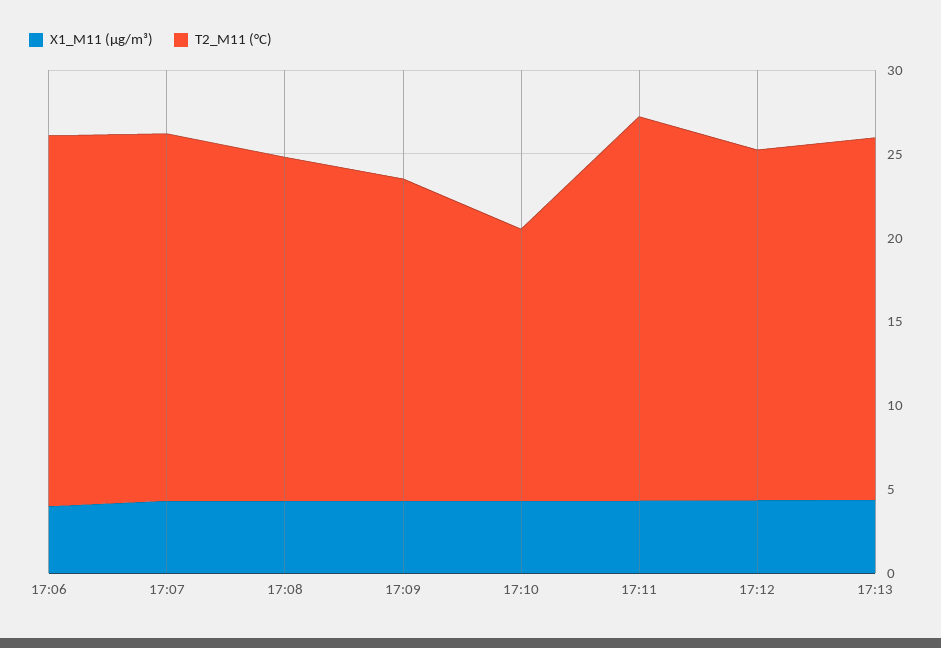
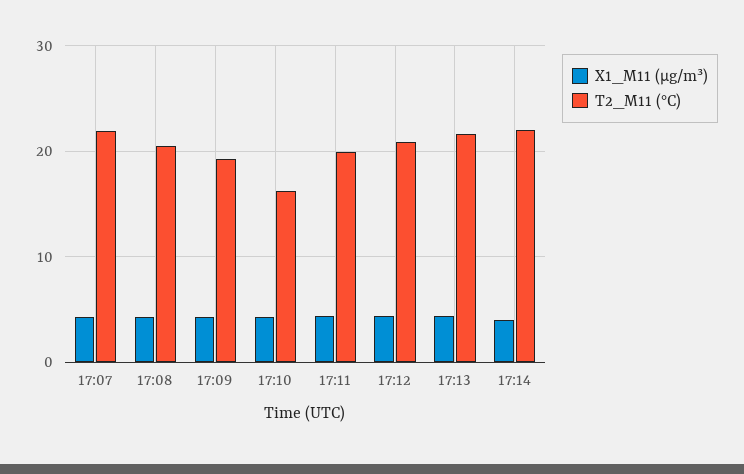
X1_M11 (μg/m³), 17:06: 4 -> none
T2_M11 (°C), 17:06: 22 -> none
T2_M11 (°C), 17:11: 23 -> 20
X1_M11 (μg/m³), 17:14: none -> 4
T2_M11 (°C), 17:14: none -> 22

